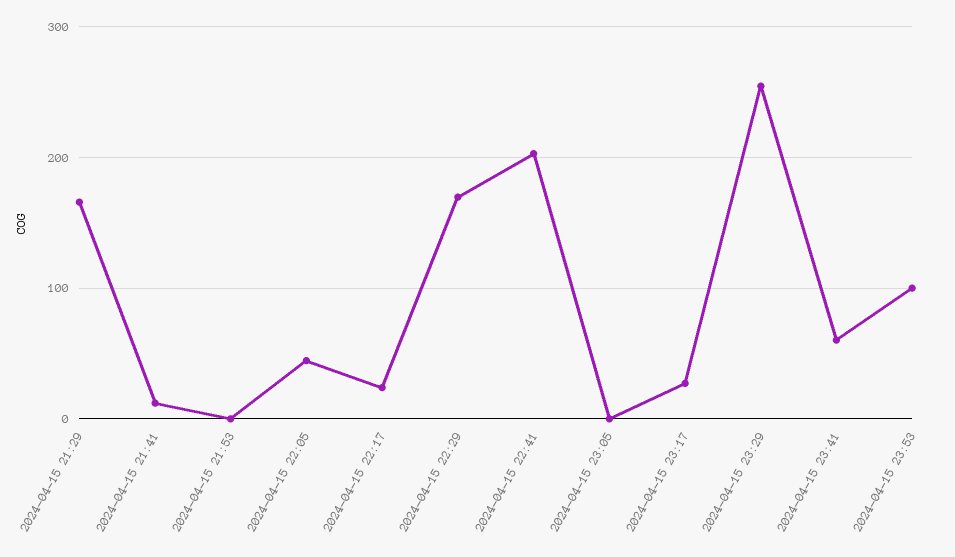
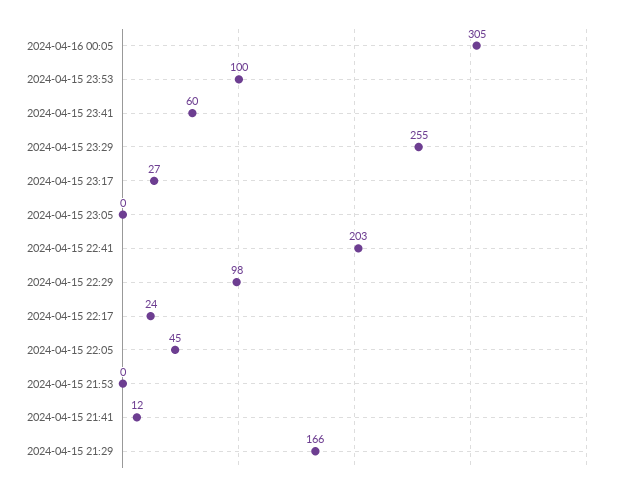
2024-04-15 22:29: 170 -> 98
2024-04-16 00:05: none -> 305

